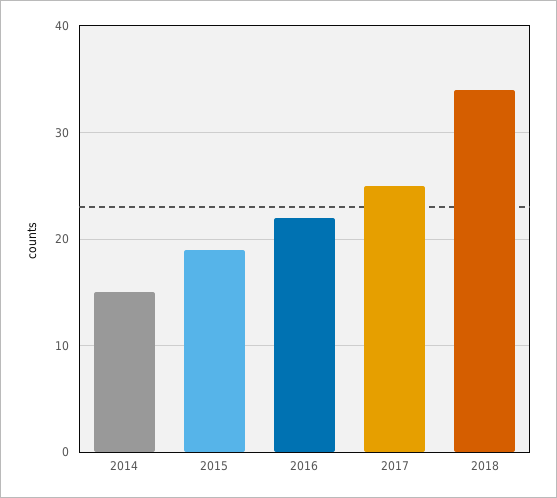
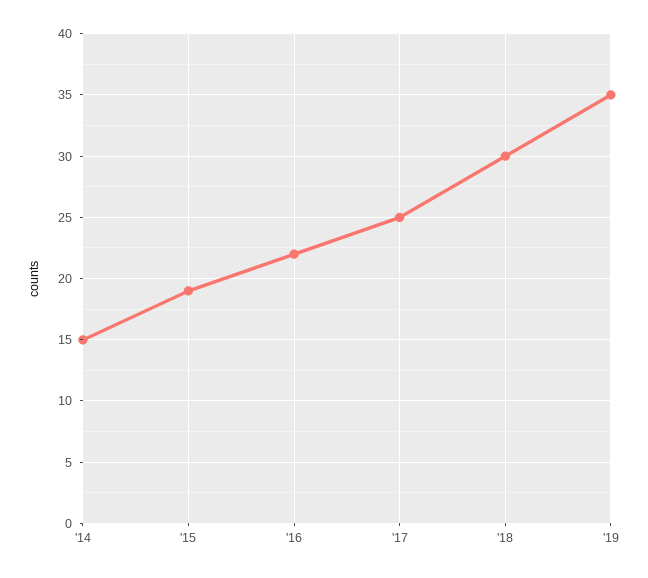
2018: 34 -> 30
'19: none -> 35

